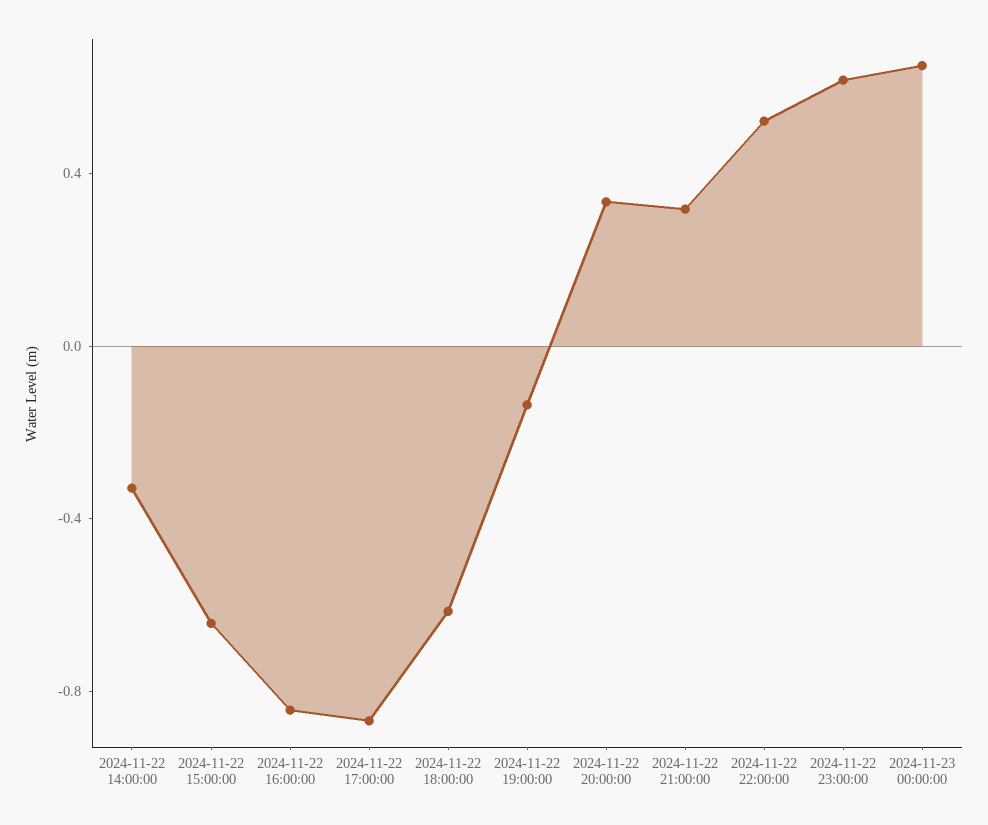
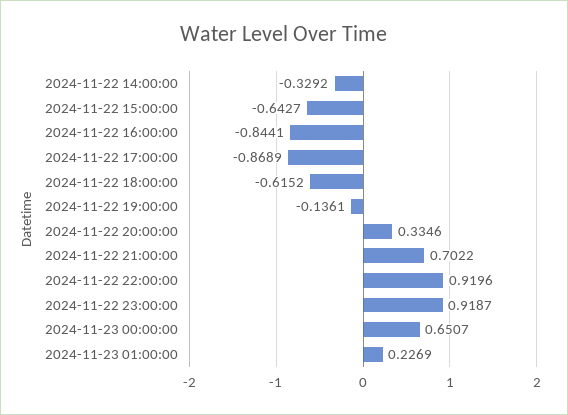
2024-11-22 21:00:00: 0.3 -> 0.7022
2024-11-22 22:00:00: 0.5 -> 0.9196
2024-11-22 23:00:00: 0.6 -> 0.9187
2024-11-23 01:00:00: none -> 0.2269

